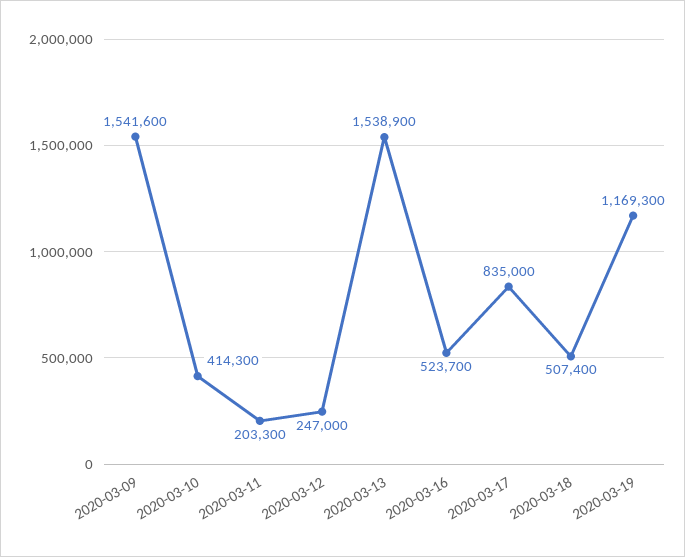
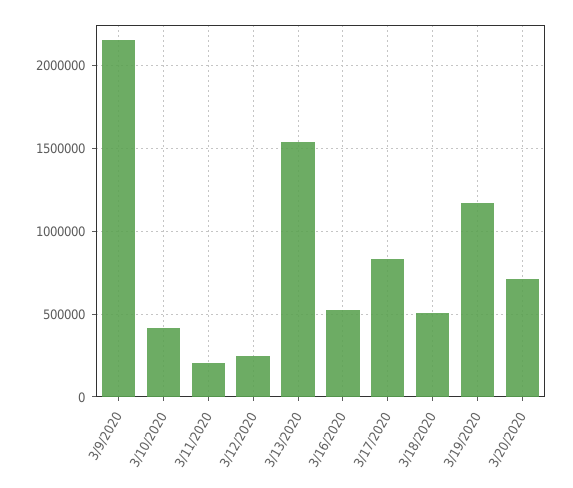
2020-03-09: 1541600 -> 2150000
3/20/2020: none -> 700000

